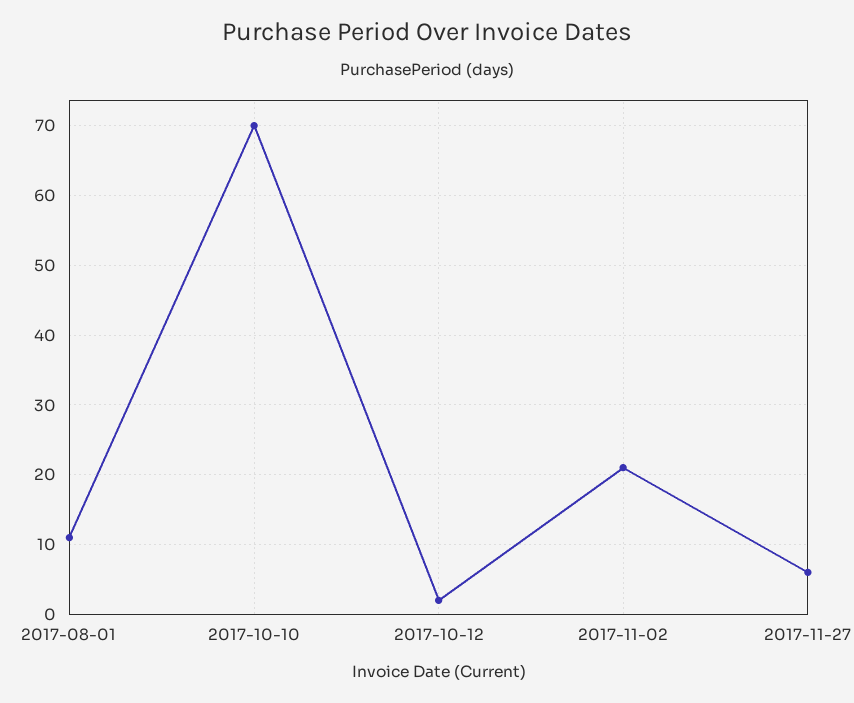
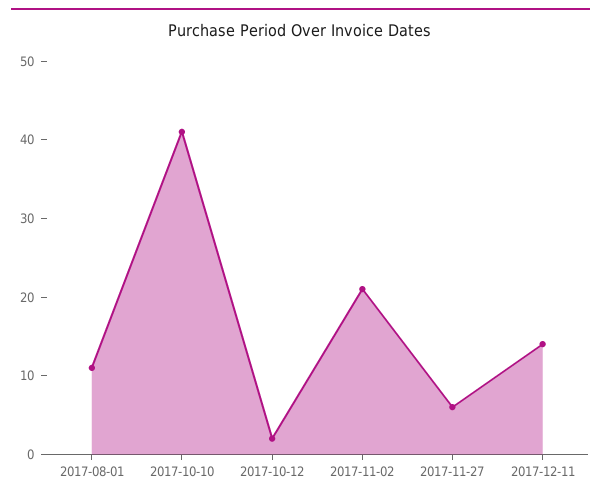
2017-10-10: 70 -> 40
2017-12-11: none -> 15

